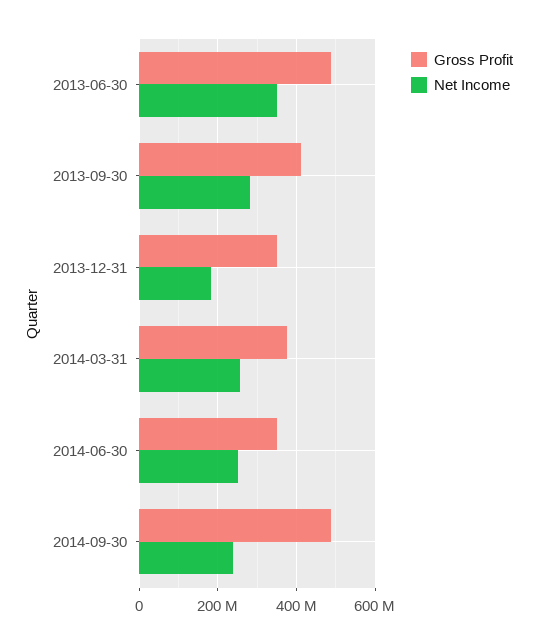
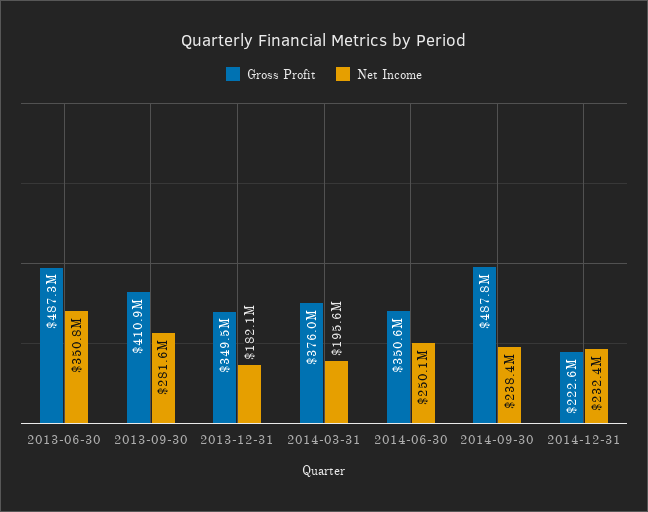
Net Income, 2014-03-31: 260000000 -> 195600000
Gross Profit, 2014-12-31: none -> 222600000
Net Income, 2014-12-31: none -> 232400000

